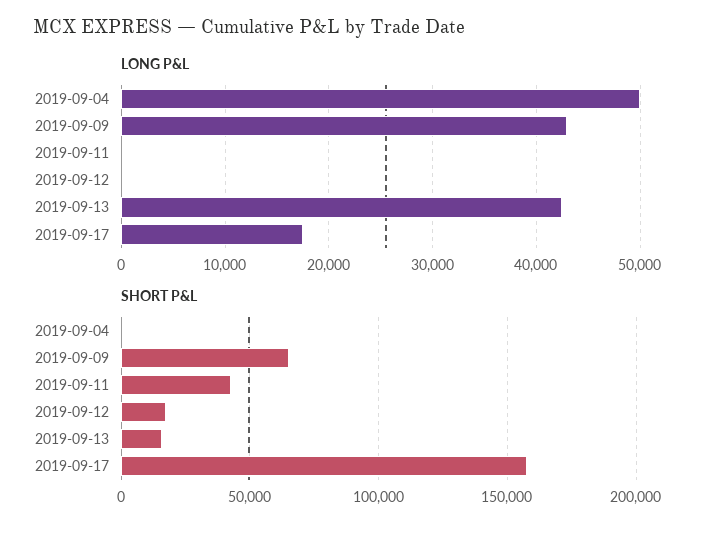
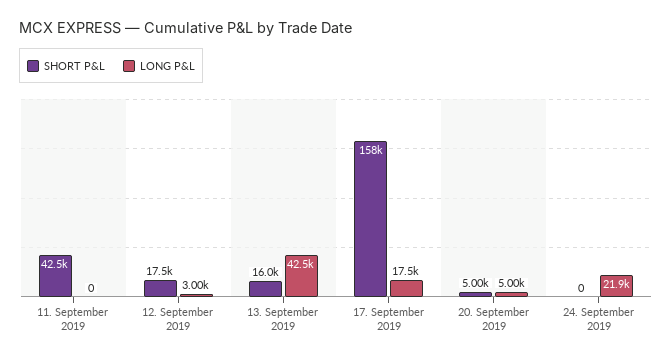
LONG P&L, 2019-09-04: 50000 -> none
LONG P&L, 2019-09-09: 43000 -> none
LONG P&L, 2019-09-12: 0 -> 3000
SHORT P&L, 2019-09-04: 0 -> none
SHORT P&L, 2019-09-09: 65000 -> none
SHORT P&L, 20. September 2019: none -> 5000
LONG P&L, 20. September 2019: none -> 5000
SHORT P&L, 24. September 2019: none -> 0
LONG P&L, 24. September 2019: none -> 21900

